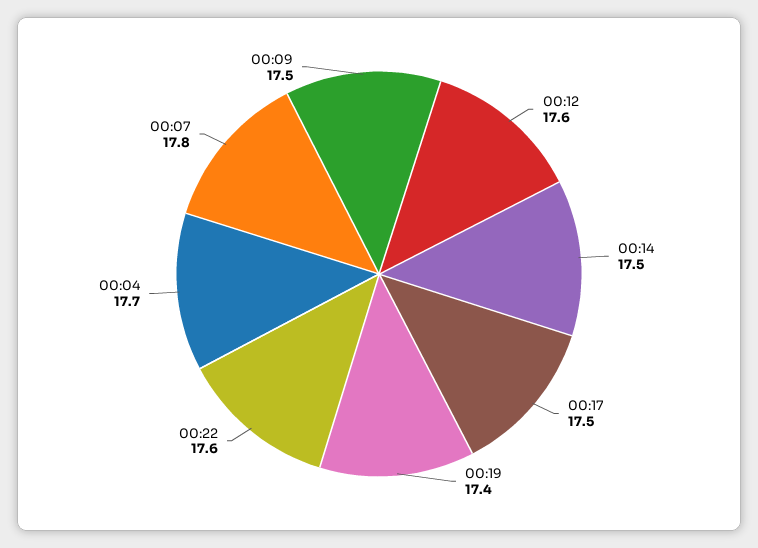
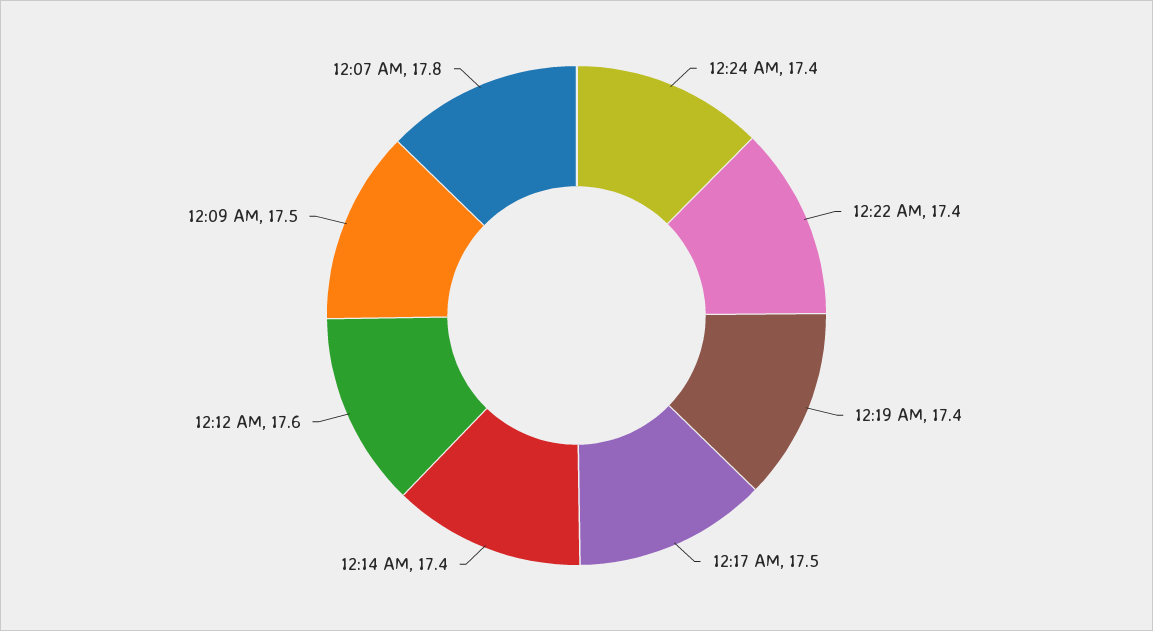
00:14: 17.5 -> 17.4
00:22: 17.6 -> 17.4
00:04: 17.7 -> none
12:24 AM: none -> 17.4

